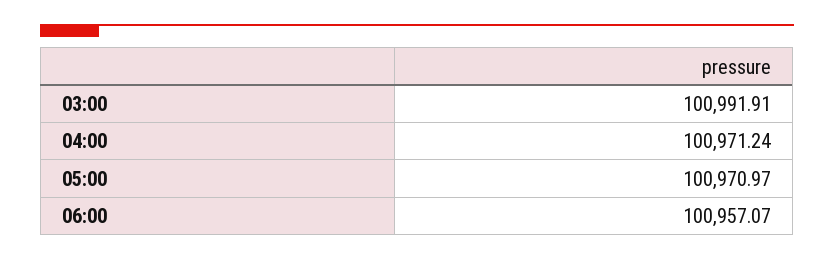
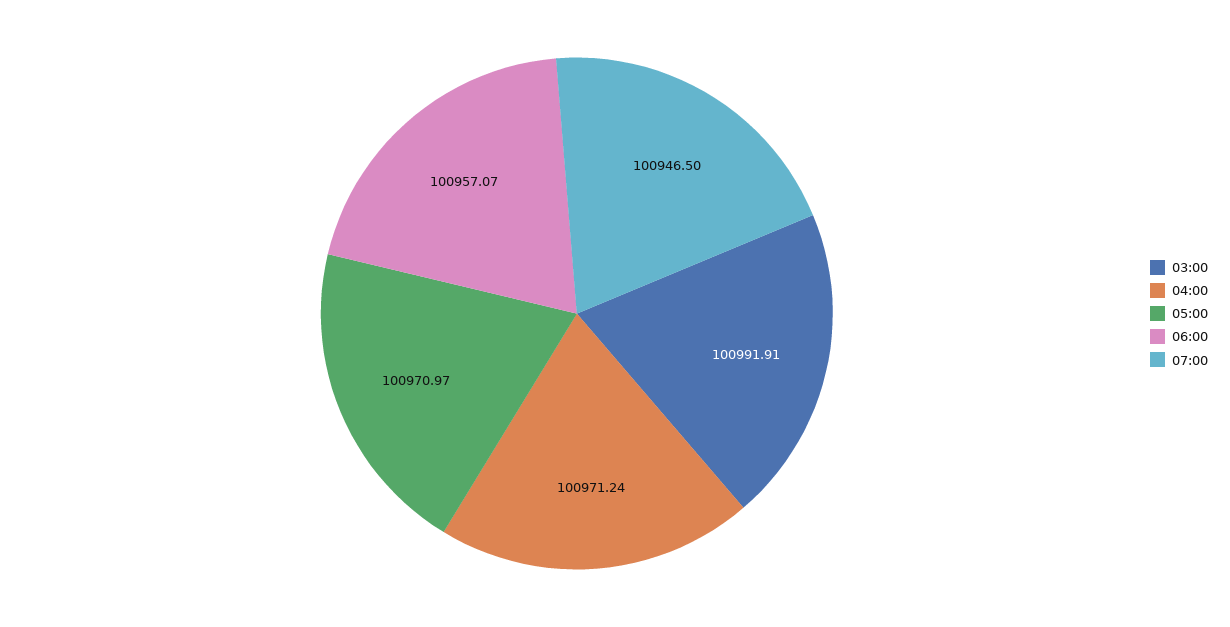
07:00: none -> 100946.5

